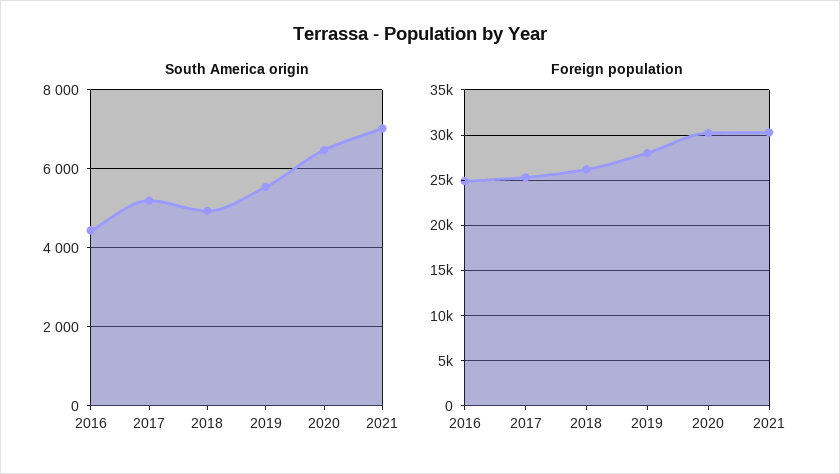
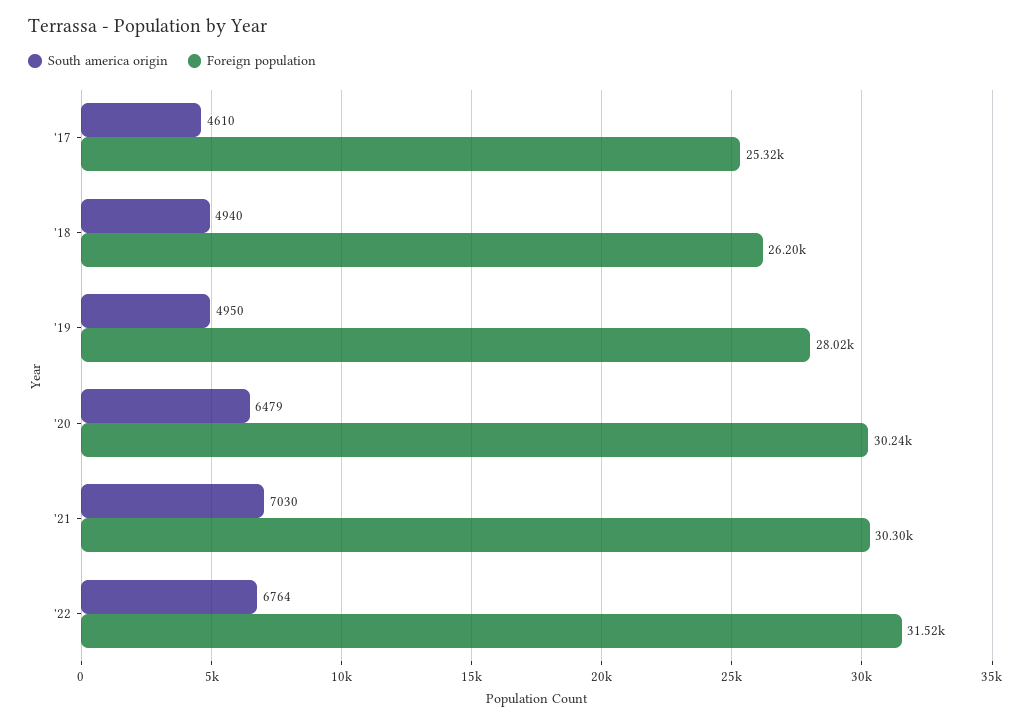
South America origin, 2016: 4400 -> none
South America origin, 2017: 5200 -> 4610
South America origin, 2019: 5600 -> 4950
Foreign population, 2016: 25000 -> none
South America origin, '22: none -> 6764
Foreign population, '22: none -> 31520

